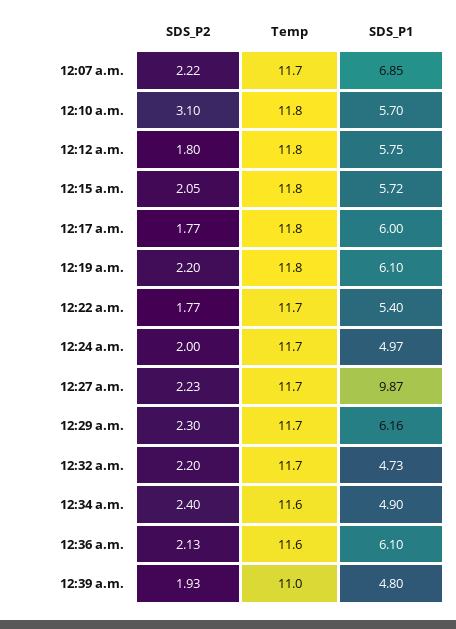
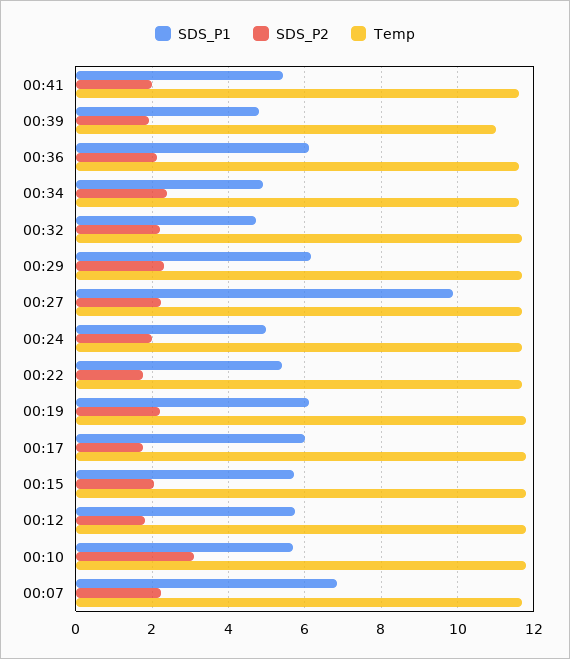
SDS_P1, 00:41: none -> 5.4
SDS_P2, 00:41: none -> 2
Temp, 00:41: none -> 11.6

